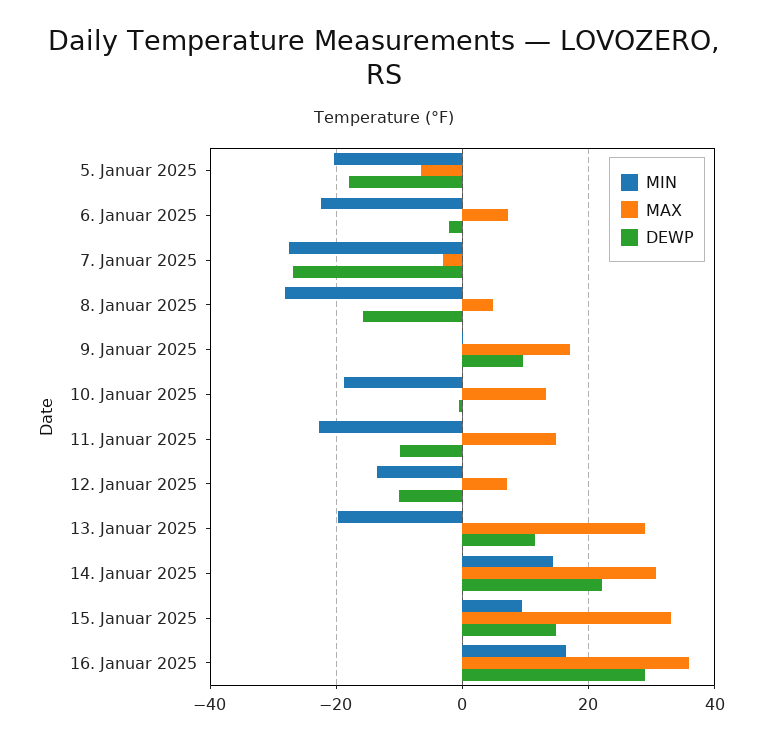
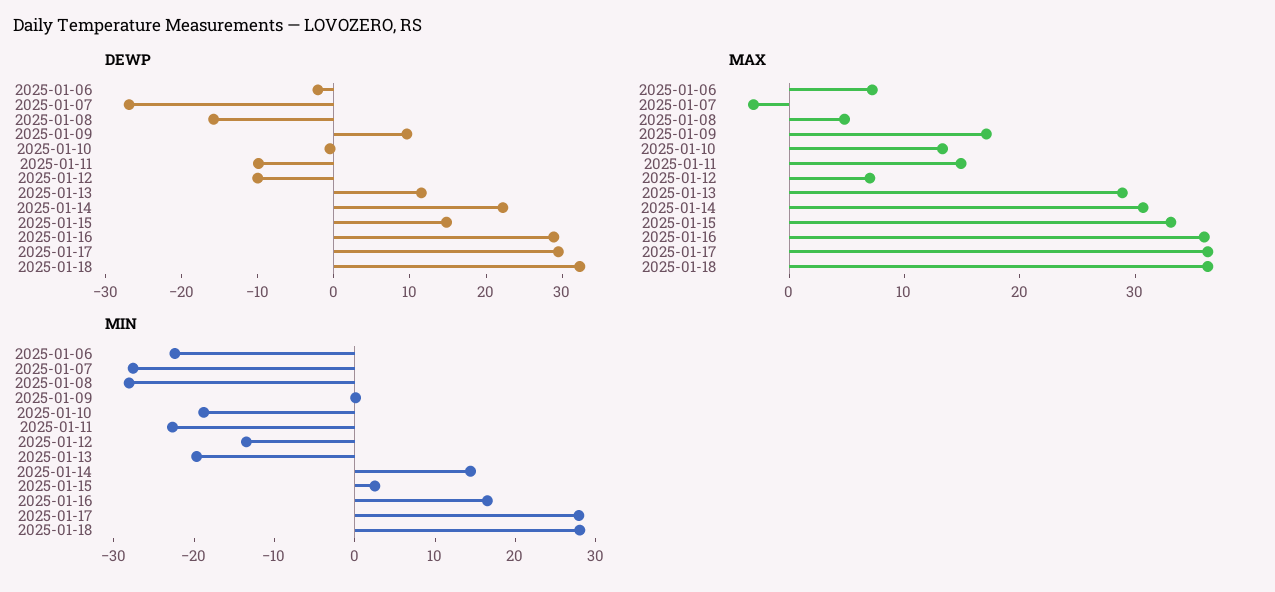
MIN, 5. Januar 2025: -20 -> none
MAX, 5. Januar 2025: -6 -> none
DEWP, 5. Januar 2025: -18 -> none
MIN, 15. Januar 2025: 10 -> 2
DEWP, 2025-01-17: none -> 30
DEWP, 2025-01-18: none -> 32
MAX, 2025-01-17: none -> 36
MAX, 2025-01-18: none -> 36
MIN, 2025-01-17: none -> 28
MIN, 2025-01-18: none -> 28

